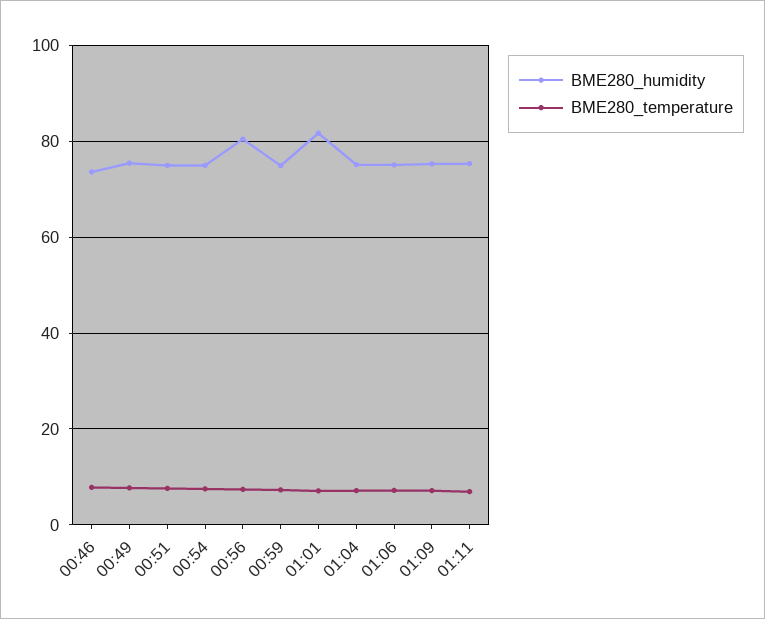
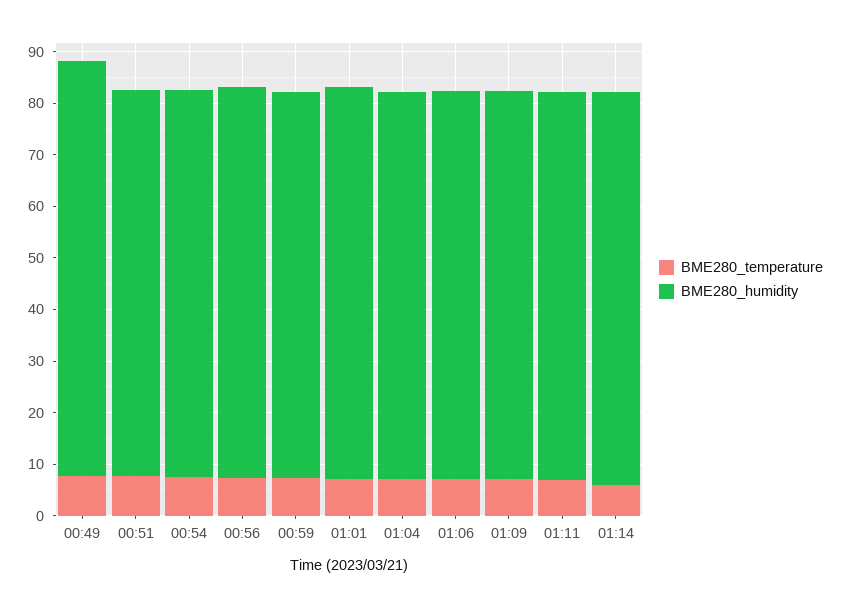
BME280_humidity, 00:46: 74 -> none
BME280_temperature, 00:46: 8 -> none
BME280_humidity, 00:49: 76 -> 80
BME280_humidity, 00:56: 80 -> 76
BME280_humidity, 01:01: 82 -> 76
BME280_temperature, 01:14: none -> 6
BME280_humidity, 01:14: none -> 76

